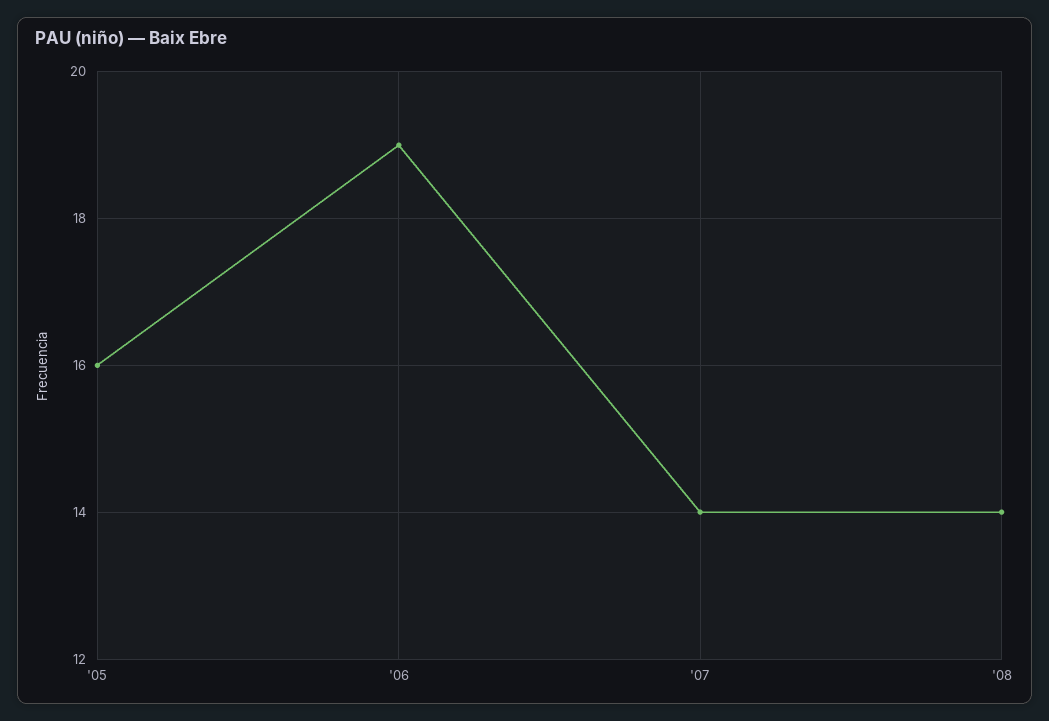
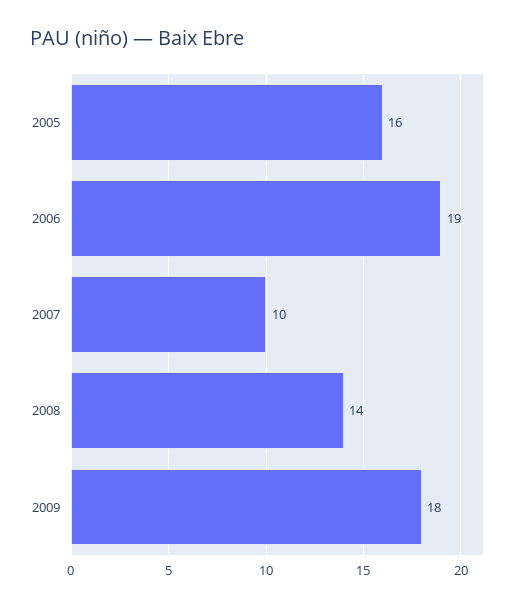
'07: 14 -> 10
2009: none -> 18

